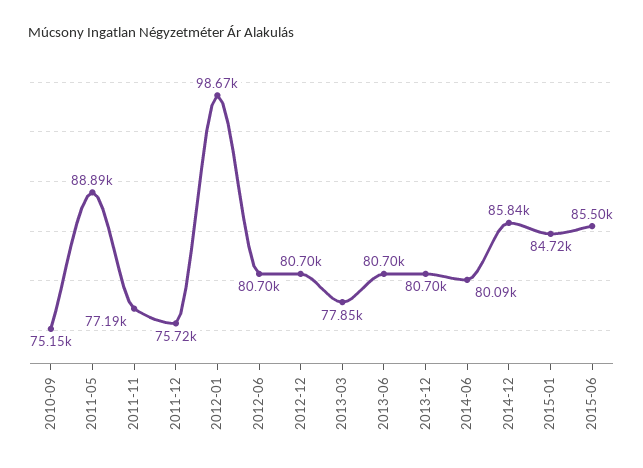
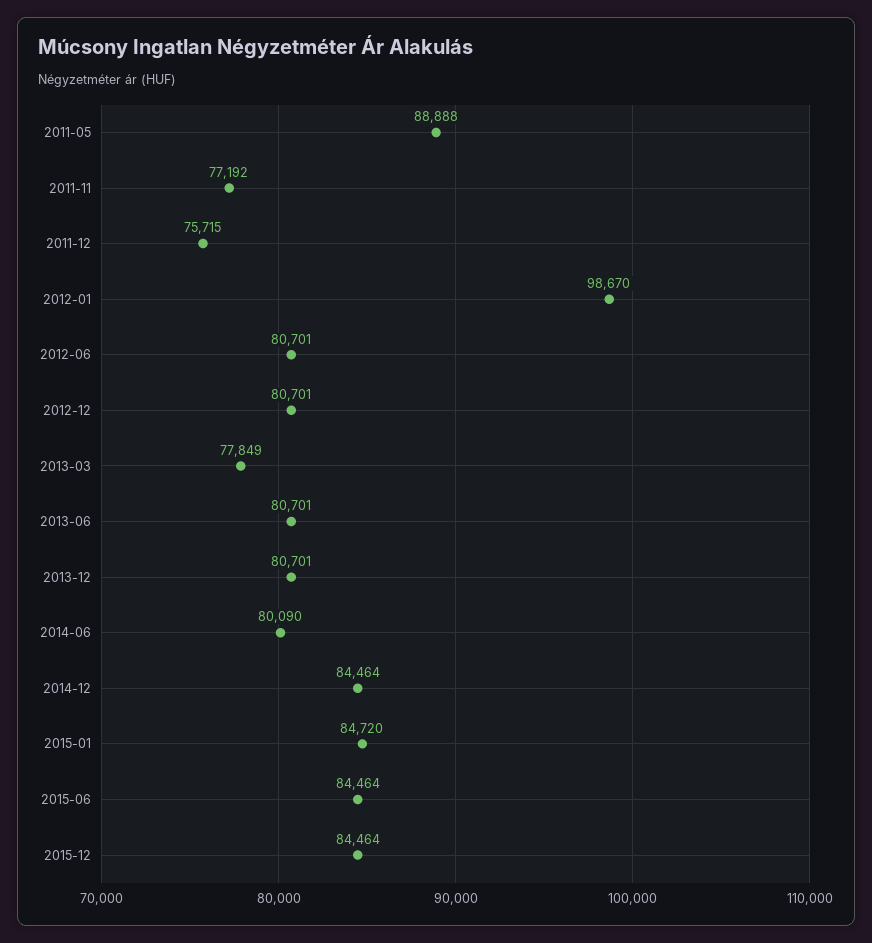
2010-09: 75150 -> none
2014-12: 85840 -> 84464
2015-06: 85500 -> 84464
2015-12: none -> 84464

